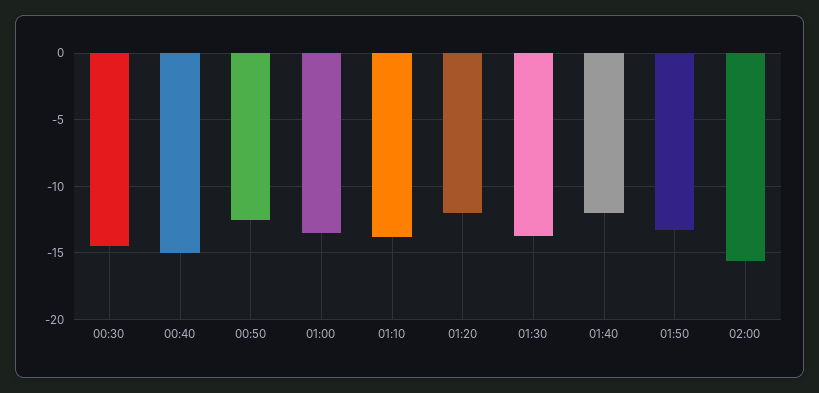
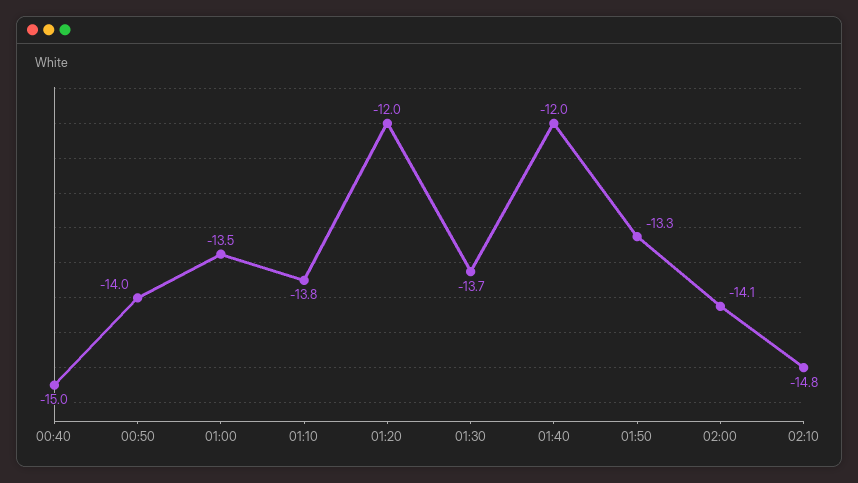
00:30: -14.5 -> none
00:50: -12.5 -> -14
02:00: -15.5 -> -14.1
02:10: none -> -14.8

